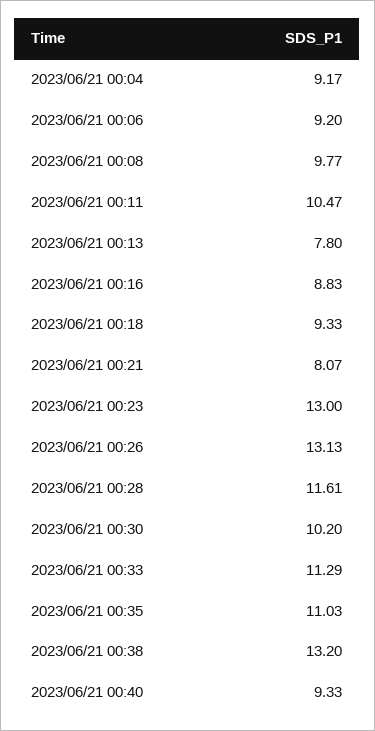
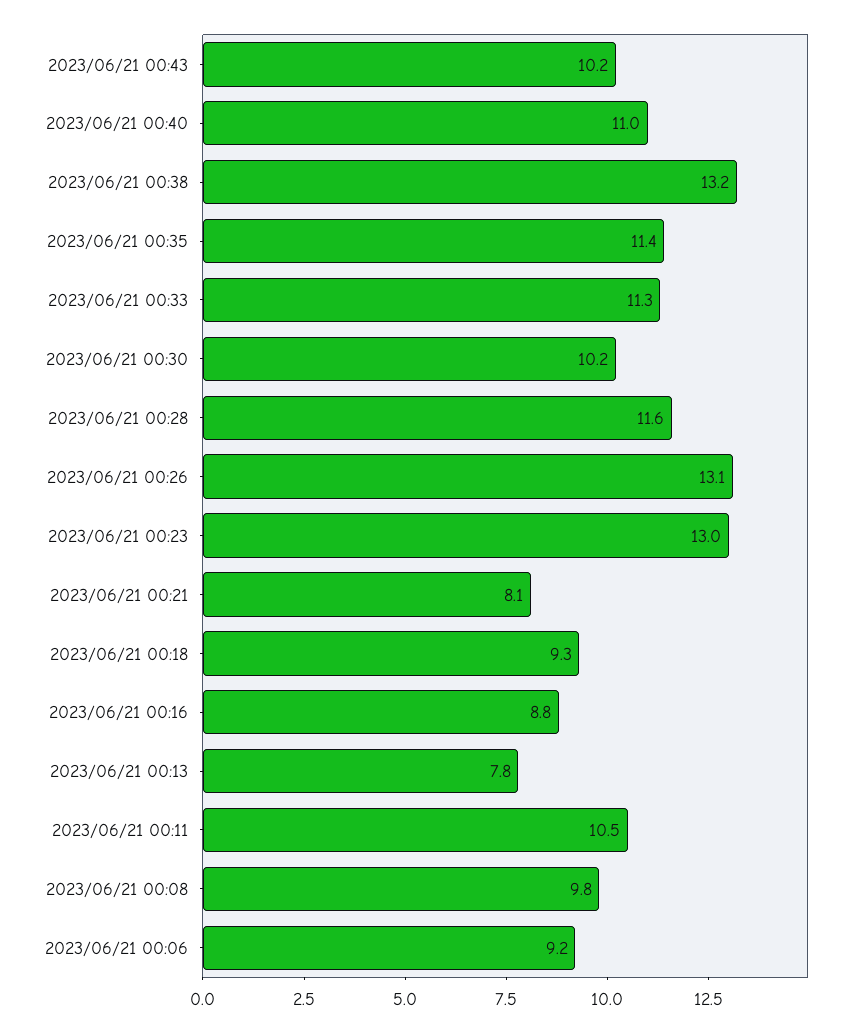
2023/06/21 00:04: 9.17 -> none
2023/06/21 00:35: 11.03 -> 11.4
2023/06/21 00:40: 9.33 -> 11
2023/06/21 00:43: none -> 10.2

